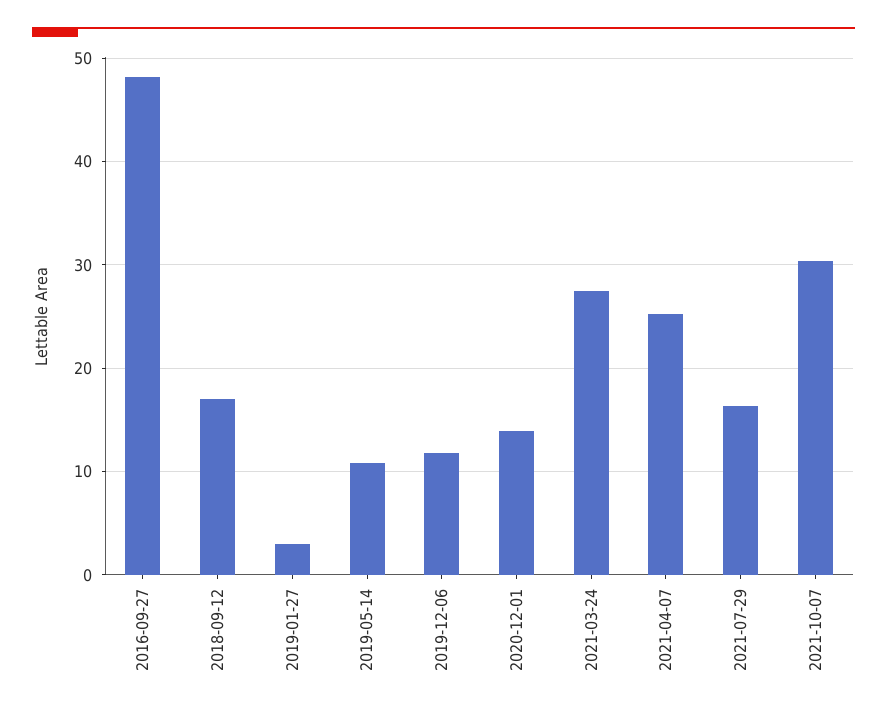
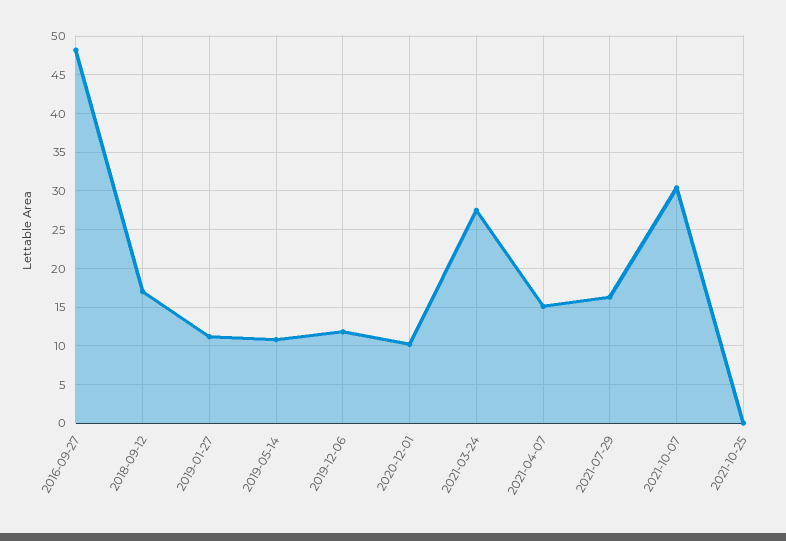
2019-01-27: 3 -> 11
2020-12-01: 14 -> 10
2021-04-07: 25 -> 15
2021-10-25: none -> 0

